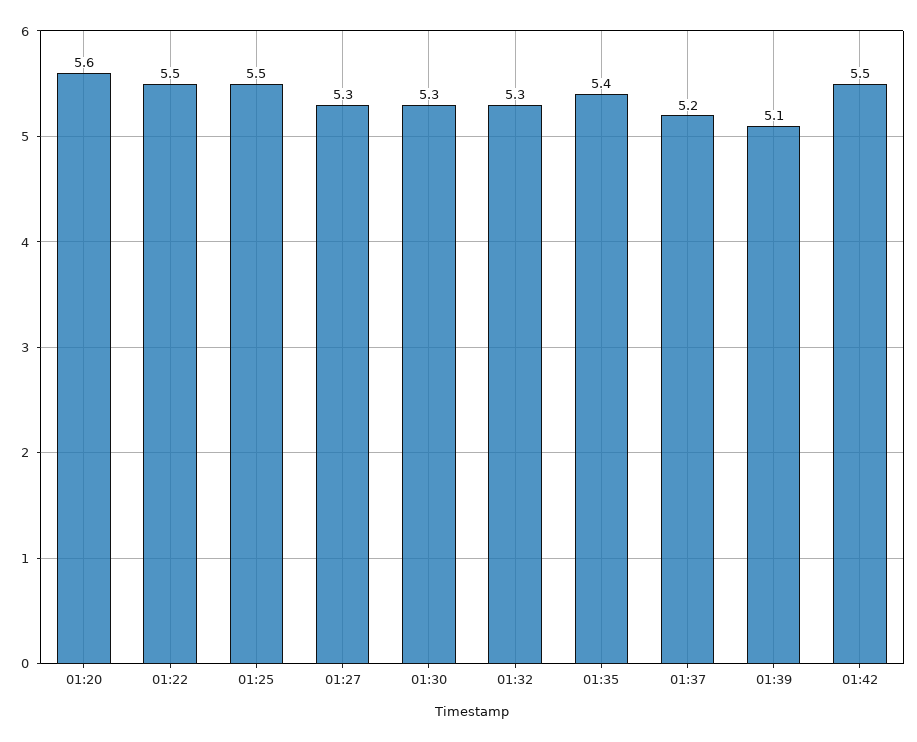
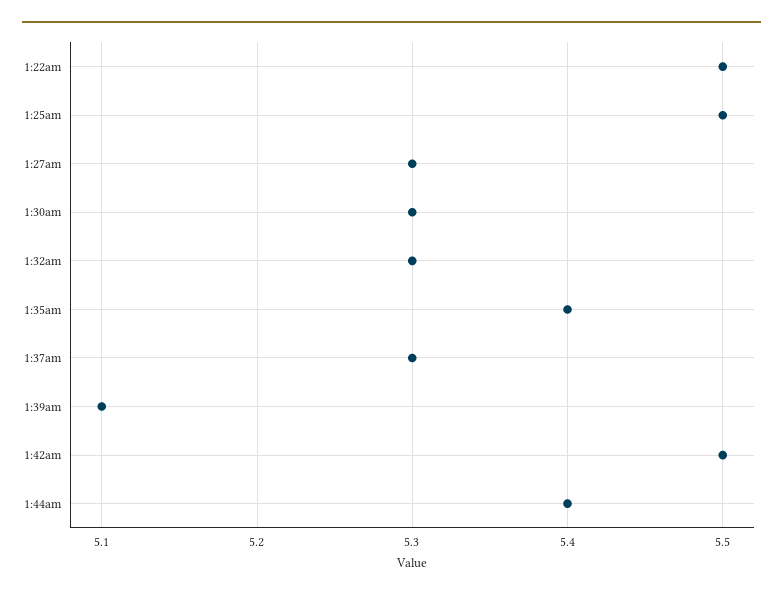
01:20: 5.6 -> none
01:37: 5.2 -> 5.3
1:44am: none -> 5.4

